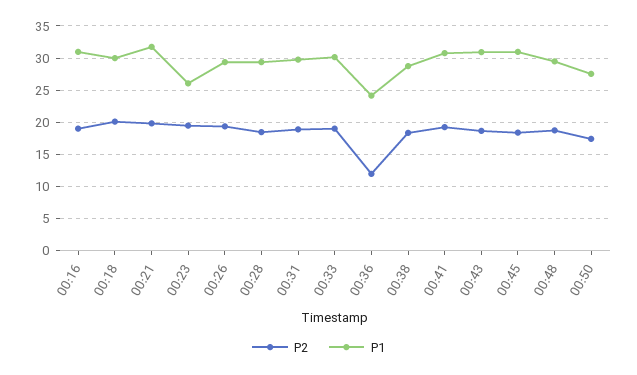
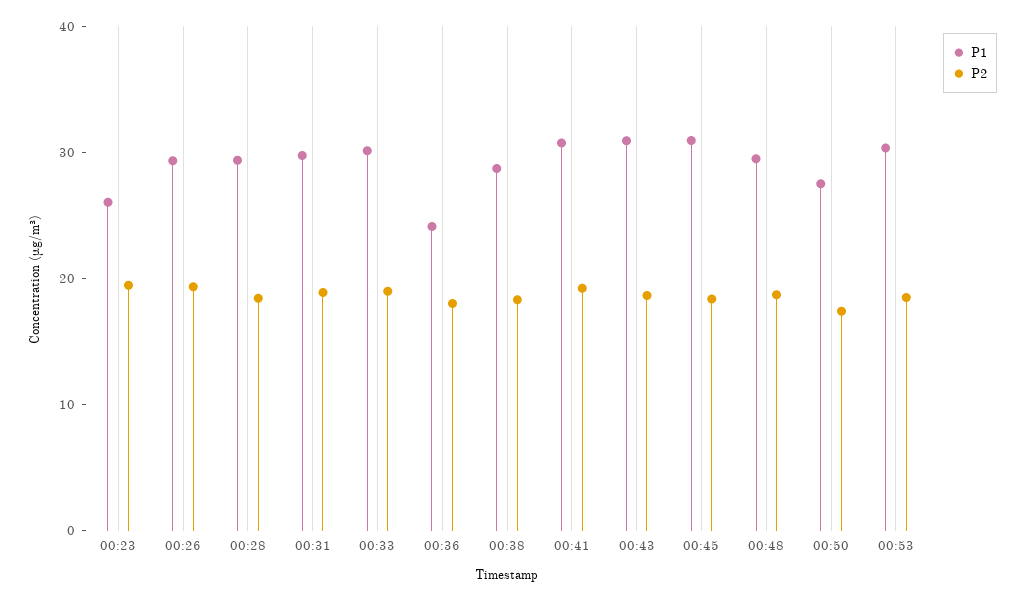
P2, 00:16: 19 -> none
P1, 00:16: 31 -> none
P2, 00:18: 20 -> none
P1, 00:18: 30 -> none
P2, 00:21: 20 -> none
P1, 00:21: 32 -> none
P2, 00:36: 12 -> 18
P1, 00:53: none -> 30
P2, 00:53: none -> 18

